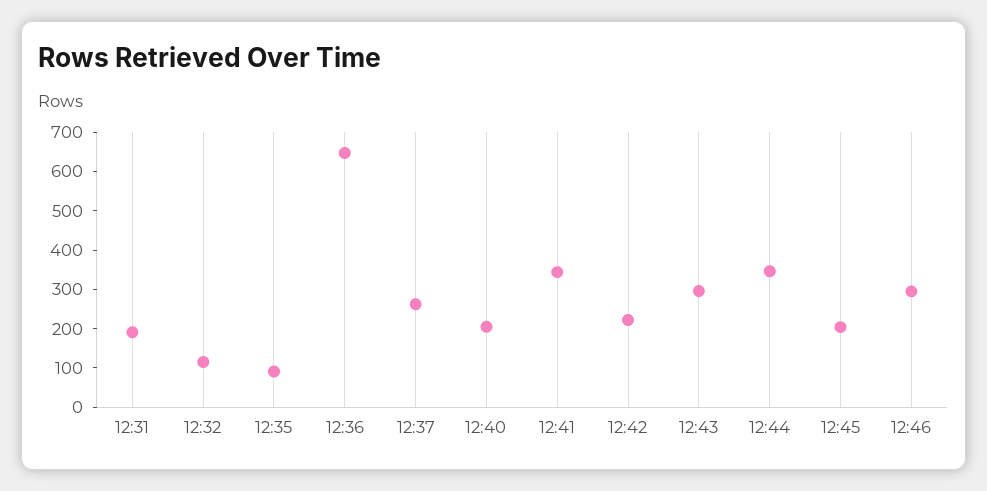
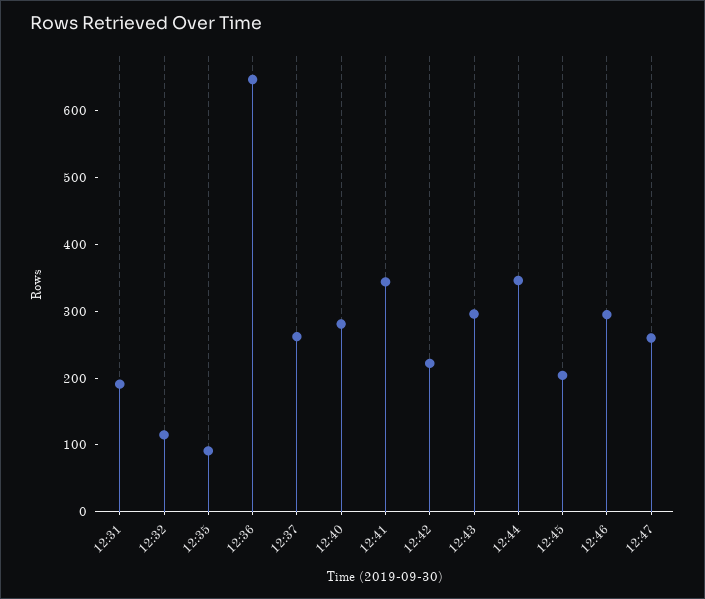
12:40: 200 -> 280
12:47: none -> 260

